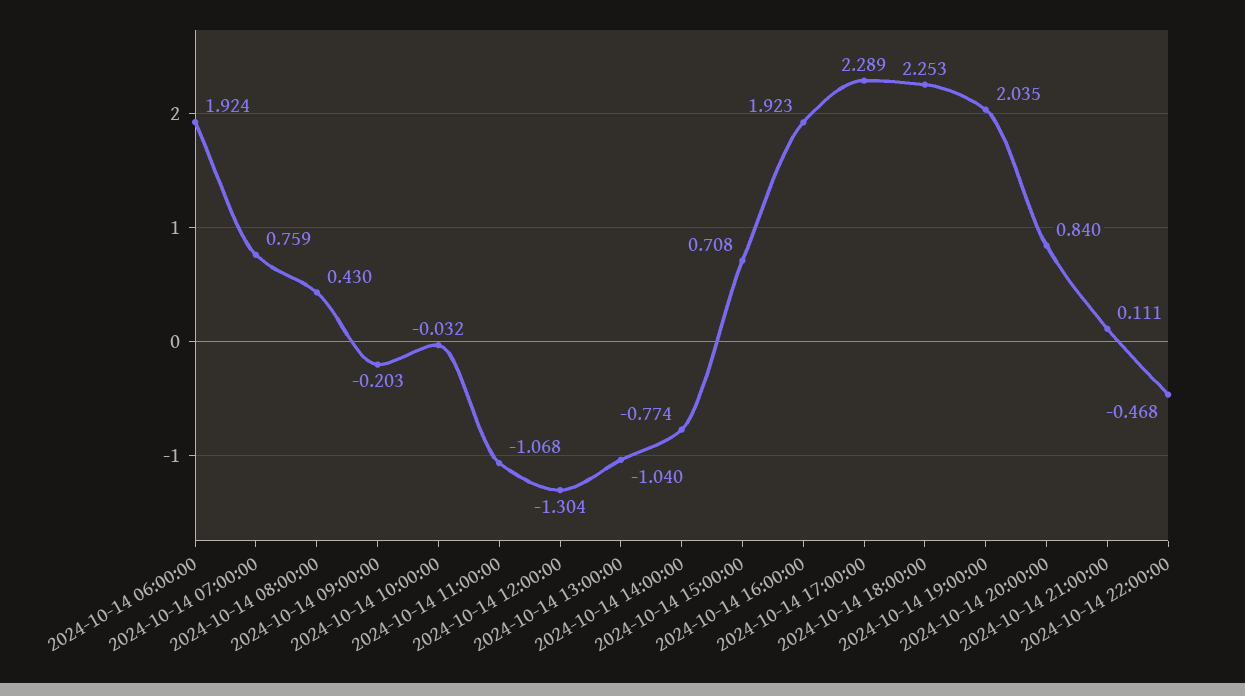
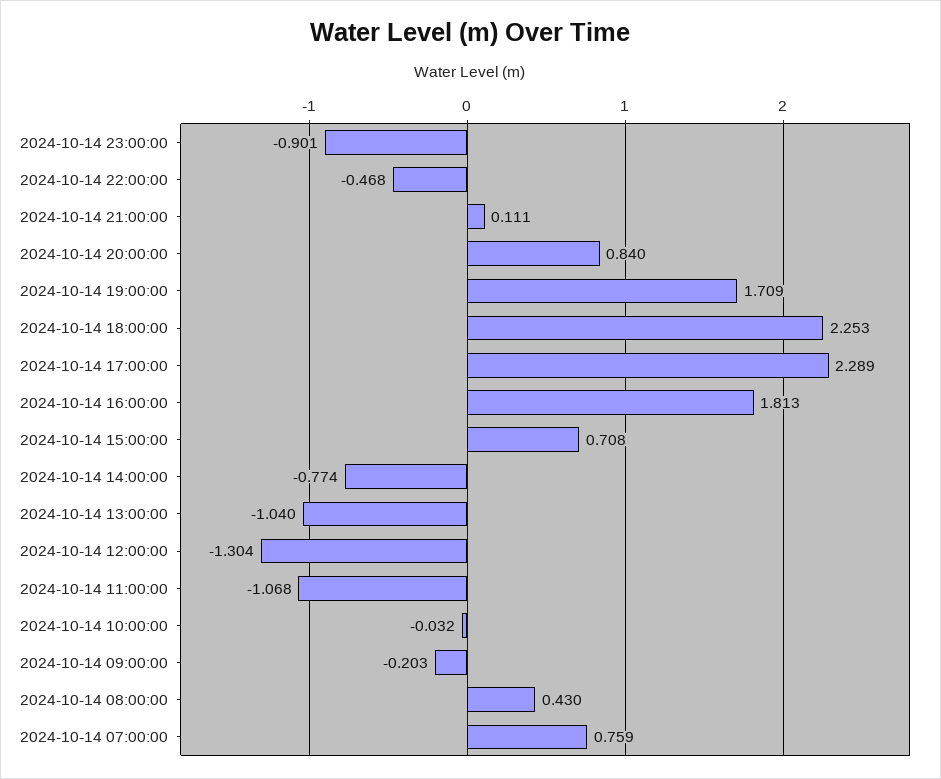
2024-10-14 06:00:00: 1.924 -> none
2024-10-14 16:00:00: 1.923 -> 1.813
2024-10-14 19:00:00: 2.035 -> 1.709
2024-10-14 23:00:00: none -> -0.901

